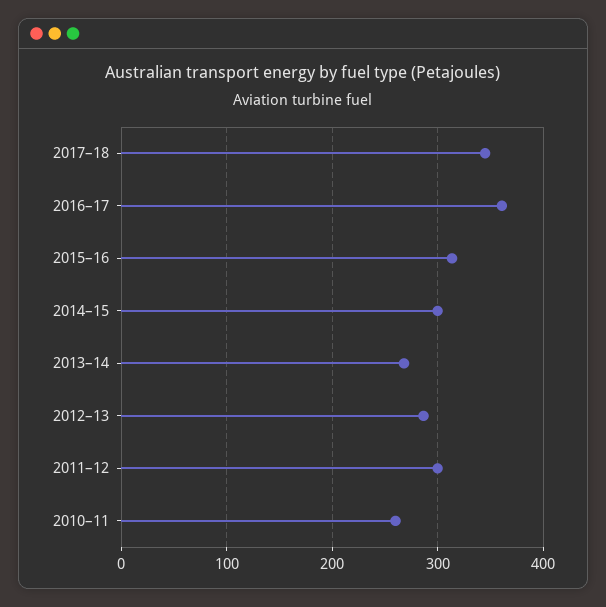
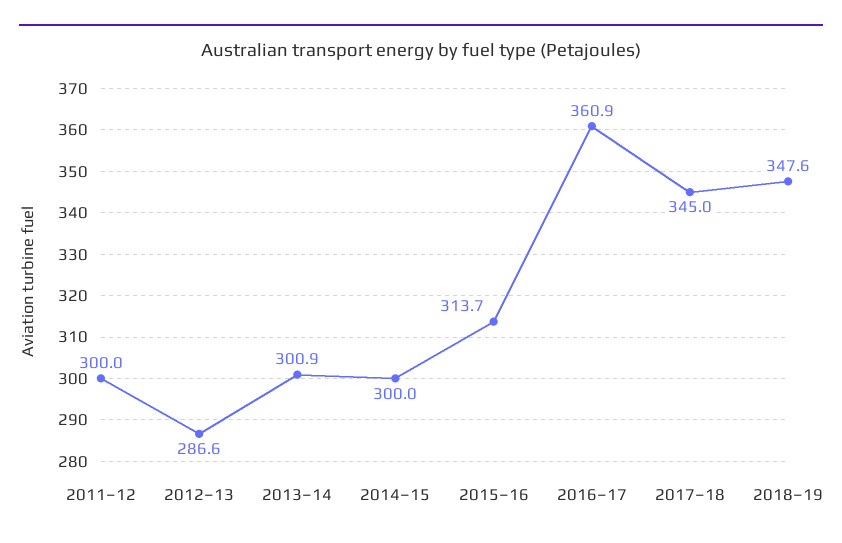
2013–14: 270 -> 300.9
2010–11: 260 -> none
2018–19: none -> 347.6

